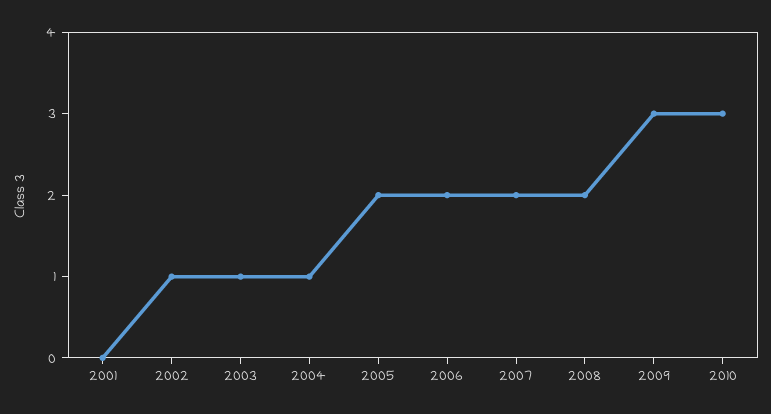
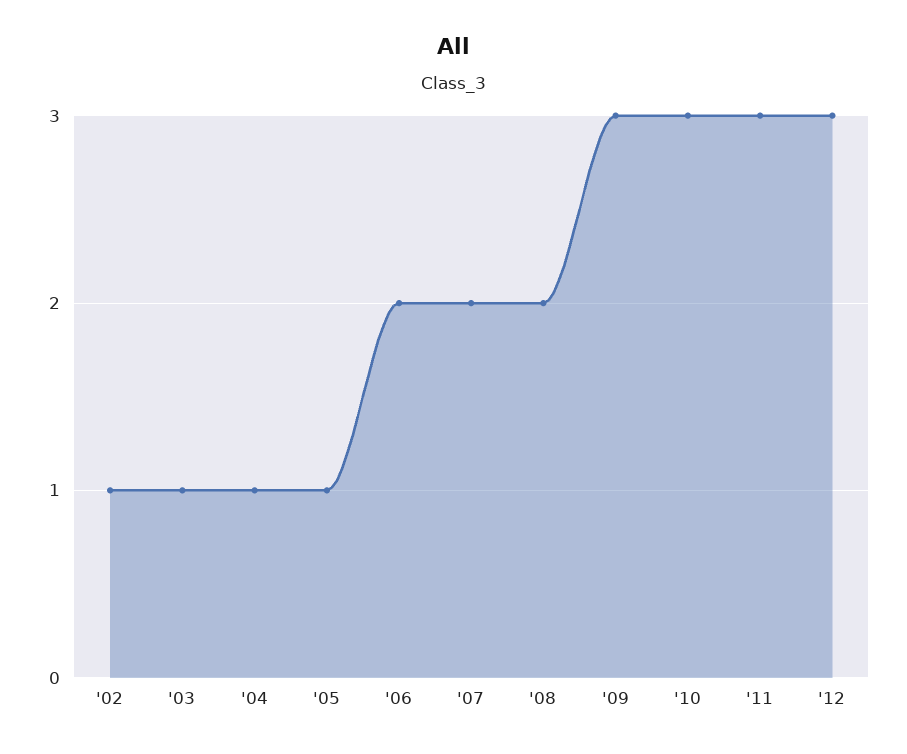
2001: 0 -> none
2005: 2 -> 1
'11: none -> 3
'12: none -> 3

